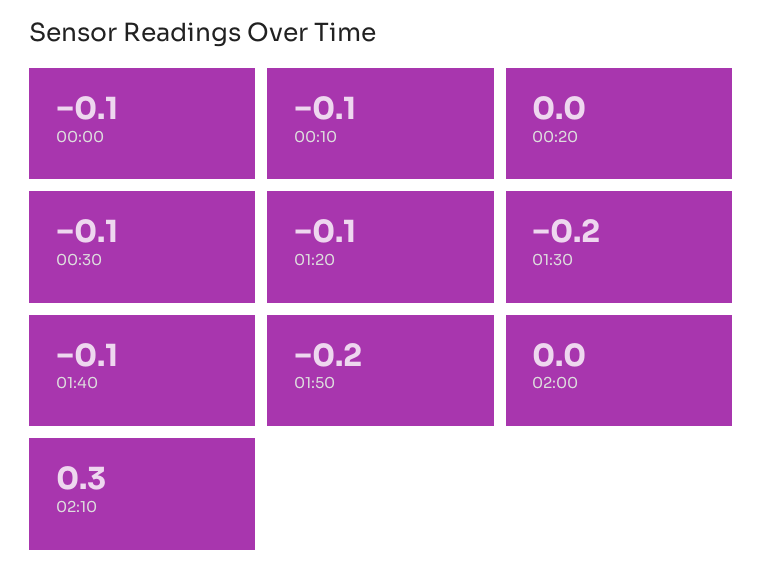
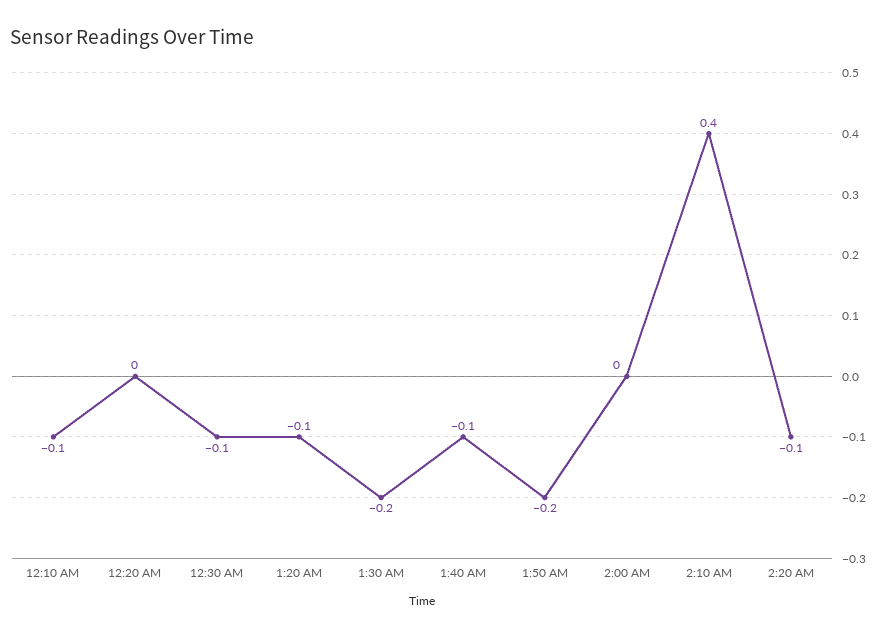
00:00: -0.1 -> none
02:10: 0.3 -> 0.4
2:20 AM: none -> -0.1

